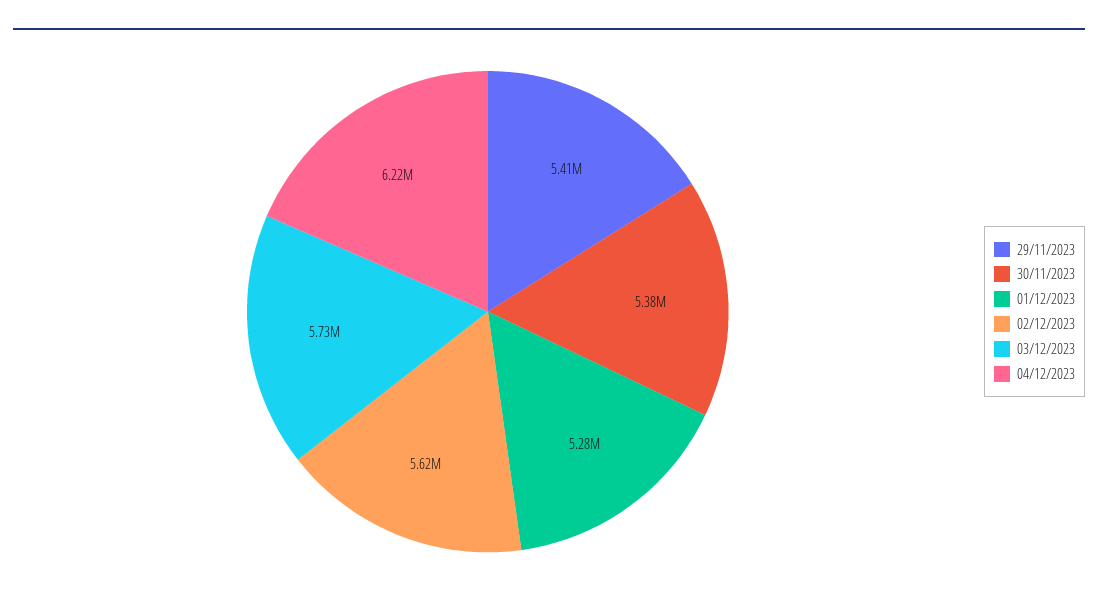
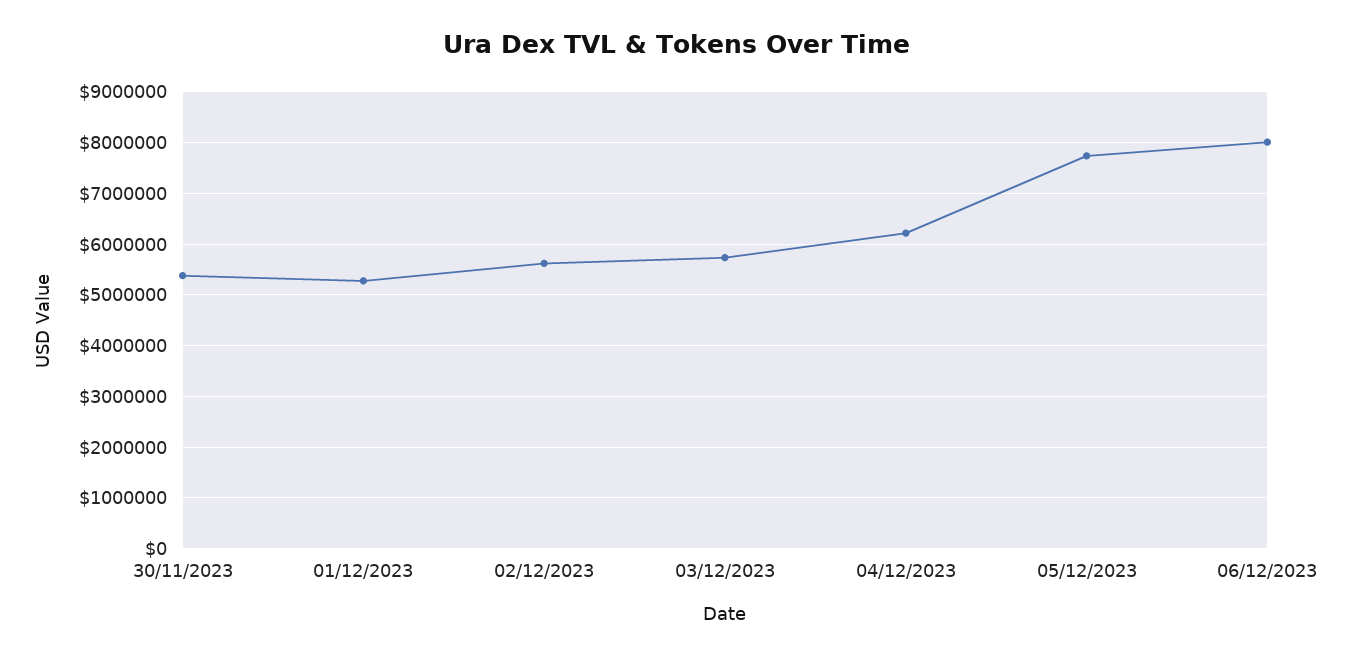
29/11/2023: 5410000 -> none
05/12/2023: none -> 7800000
06/12/2023: none -> 8000000

